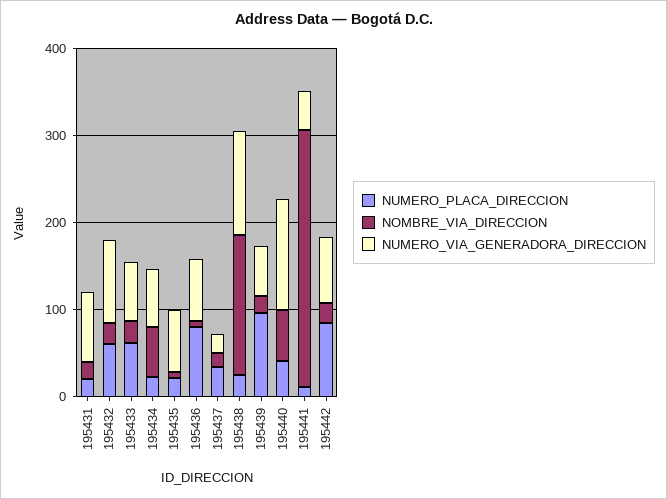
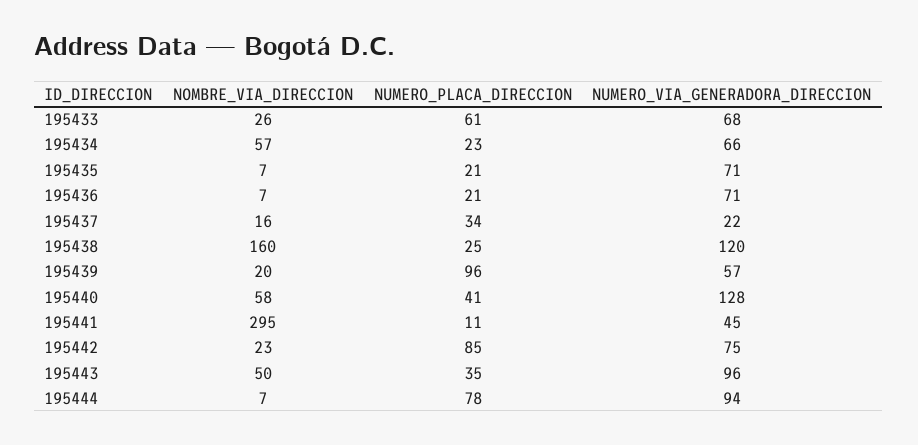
NUMERO_PLACA_DIRECCION, 195431: 20 -> none
NOMBRE_VIA_DIRECCION, 195431: 20 -> none
NUMERO_VIA_GENERADORA_DIRECCION, 195431: 80 -> none
NUMERO_PLACA_DIRECCION, 195432: 60 -> none
NOMBRE_VIA_DIRECCION, 195432: 20 -> none
NUMERO_VIA_GENERADORA_DIRECCION, 195432: 100 -> none
NUMERO_PLACA_DIRECCION, 195436: 80 -> 21
NOMBRE_VIA_DIRECCION, 195443: none -> 50
NUMERO_PLACA_DIRECCION, 195443: none -> 35
NUMERO_VIA_GENERADORA_DIRECCION, 195443: none -> 96
NOMBRE_VIA_DIRECCION, 195444: none -> 7
NUMERO_PLACA_DIRECCION, 195444: none -> 78
NUMERO_VIA_GENERADORA_DIRECCION, 195444: none -> 94

